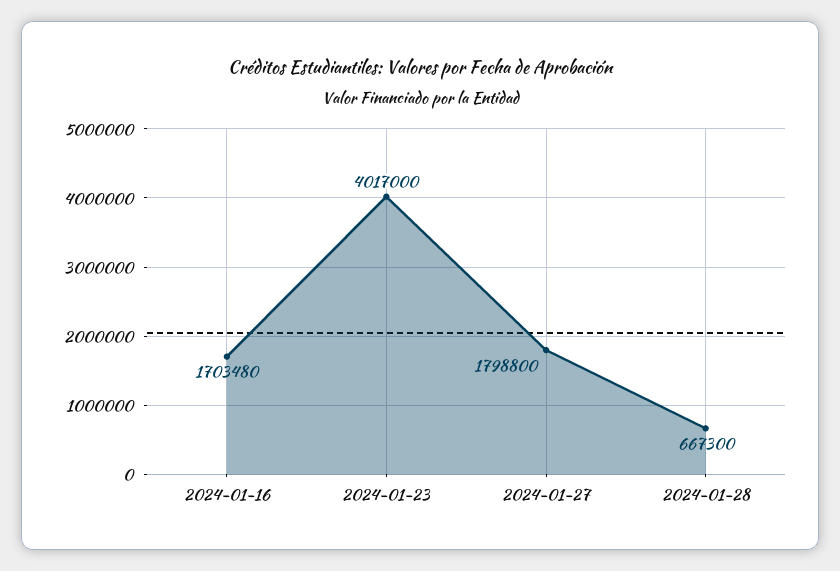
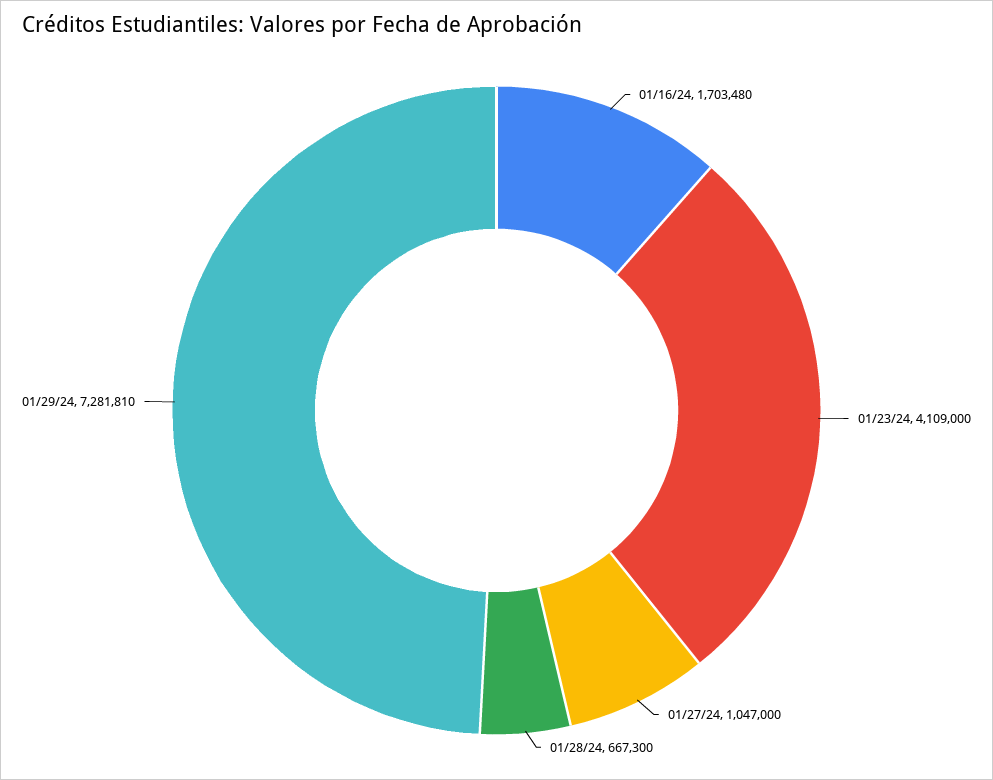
2024-01-23: 4017000 -> 4109000
2024-01-27: 1798800 -> 1047000
01/29/24: none -> 7281810

